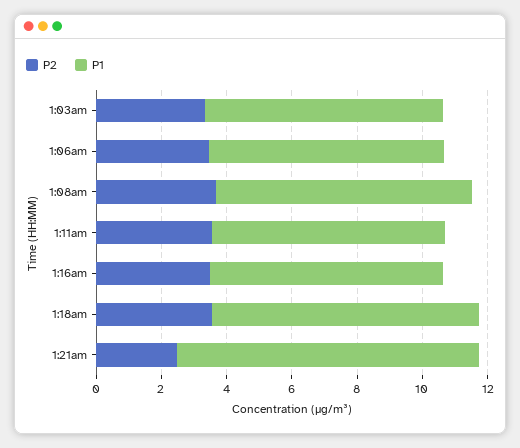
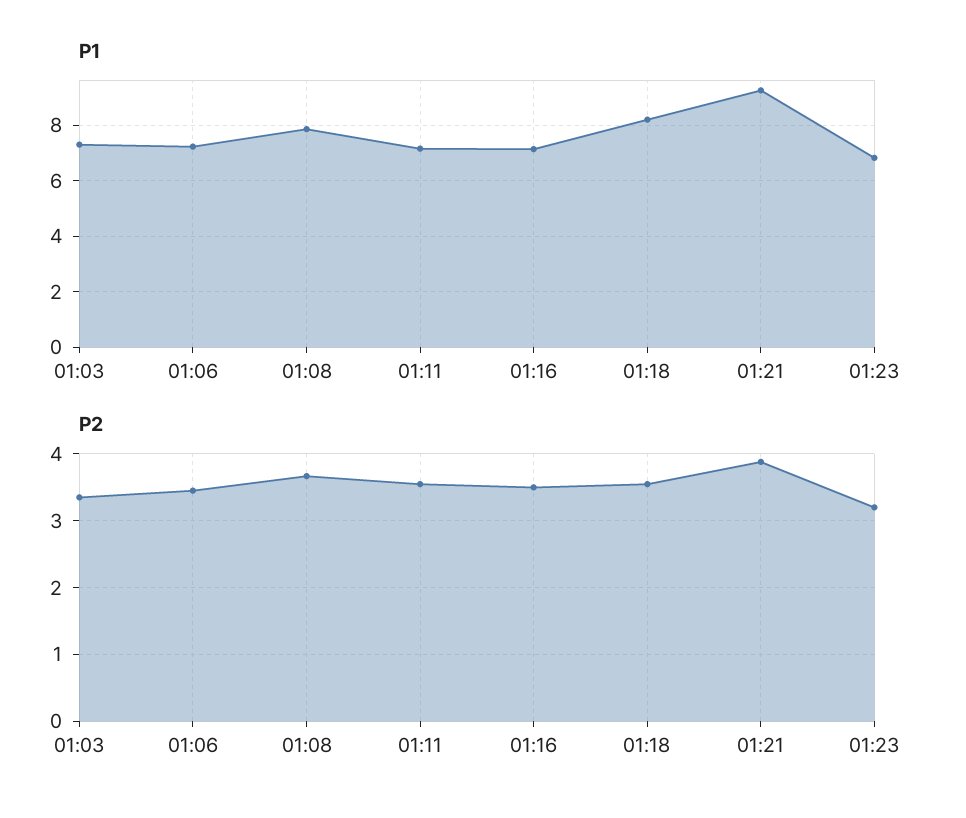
P2, 1:21am: 2.5 -> 3.9
P1, 01:23: none -> 6.75
P2, 01:23: none -> 3.2

